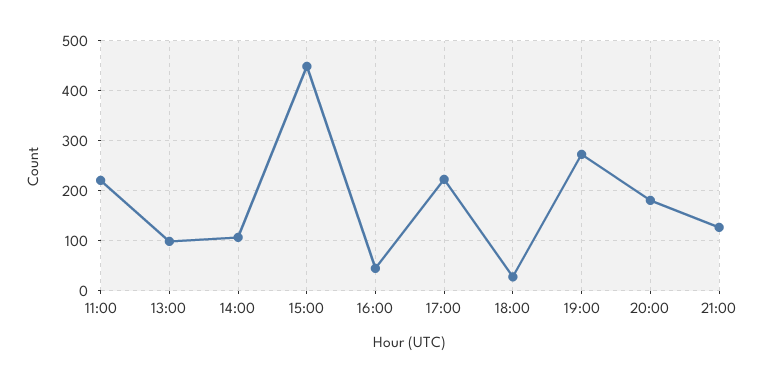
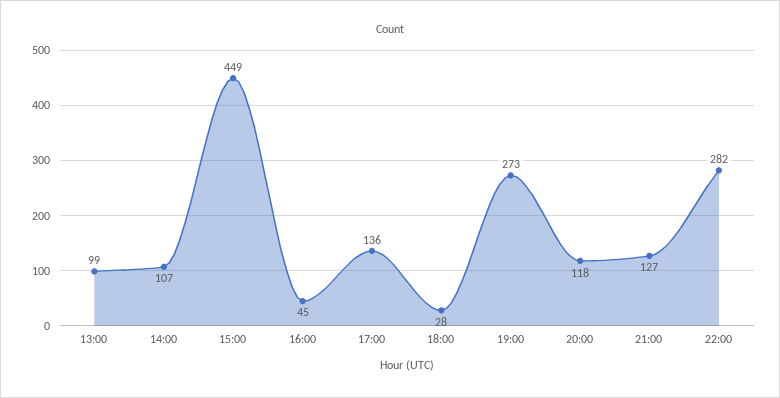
11:00: 220 -> none
17:00: 220 -> 136
20:00: 180 -> 118
22:00: none -> 282

